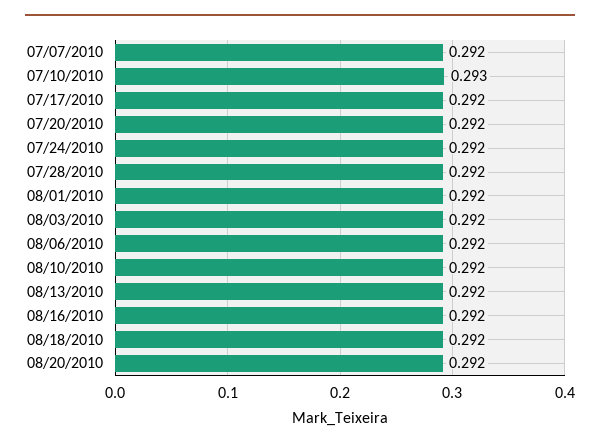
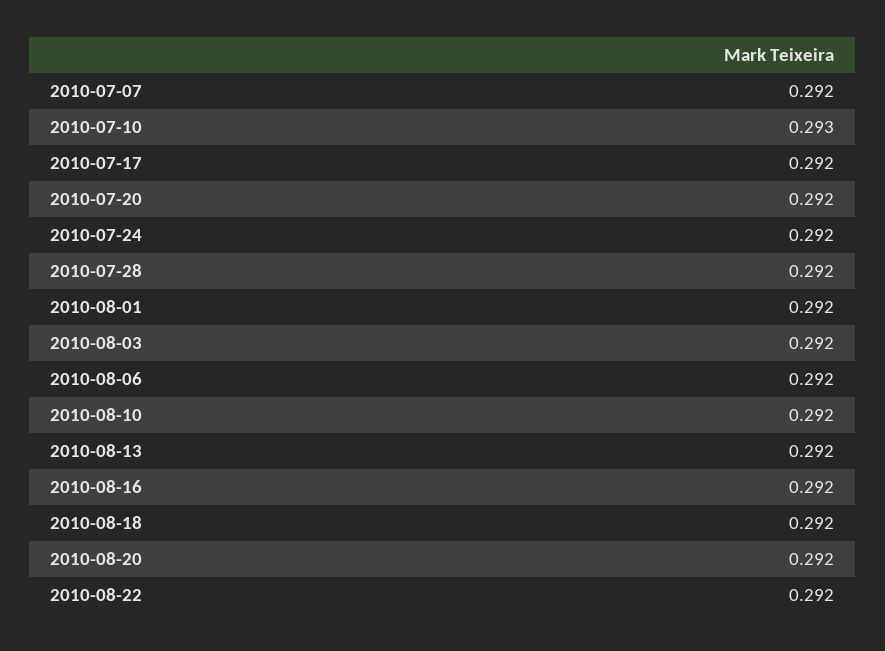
2010-08-22: none -> 0.292

